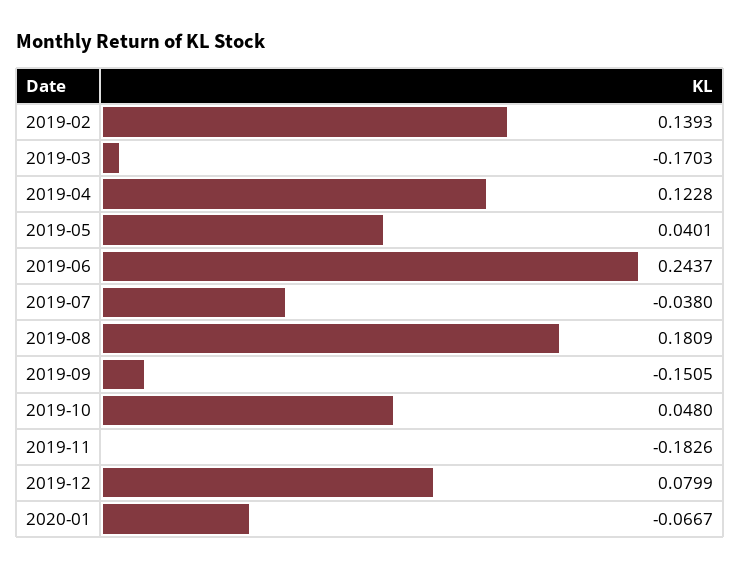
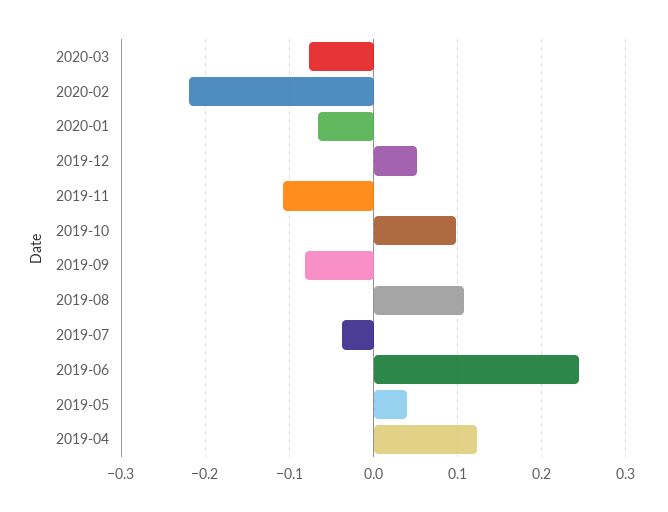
2019-02: 0.1393 -> none
2019-03: -0.1703 -> none
2019-08: 0.1809 -> 0.11
2019-09: -0.1505 -> -0.08
2019-10: 0.048 -> 0.1
2019-11: -0.1826 -> -0.11
2019-12: 0.0799 -> 0.05
2020-03: none -> -0.08
2020-02: none -> -0.22

